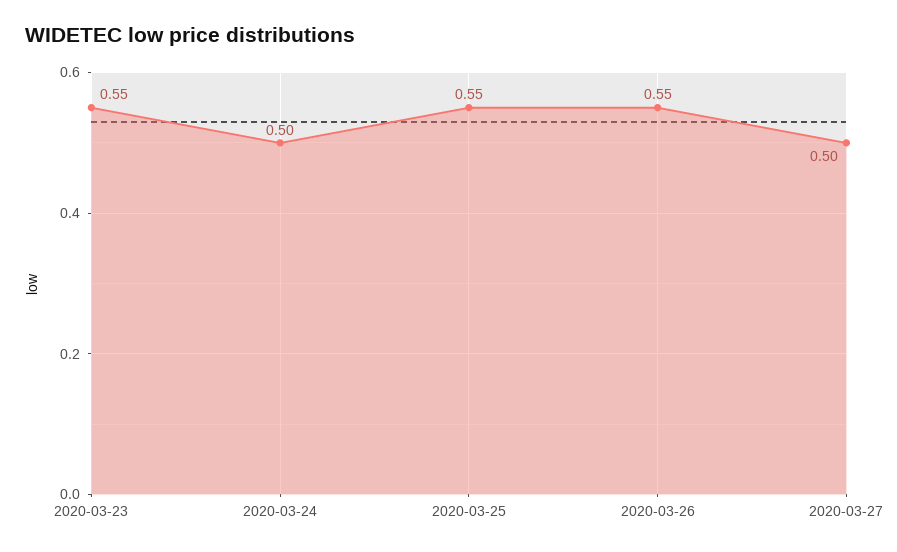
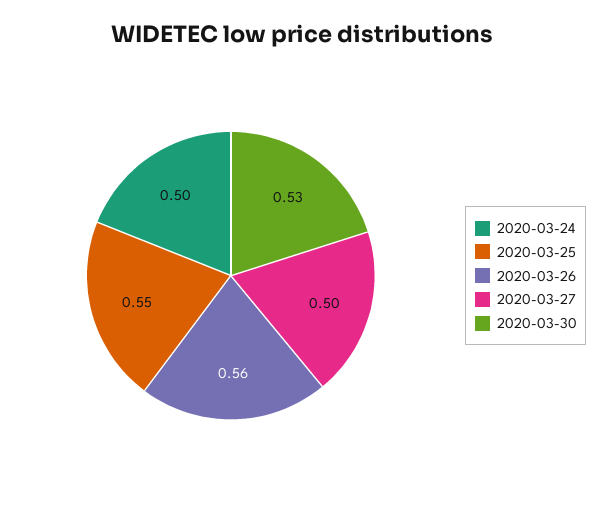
2020-03-23: 0.55 -> none
2020-03-26: 0.55 -> 0.56
2020-03-30: none -> 0.53

